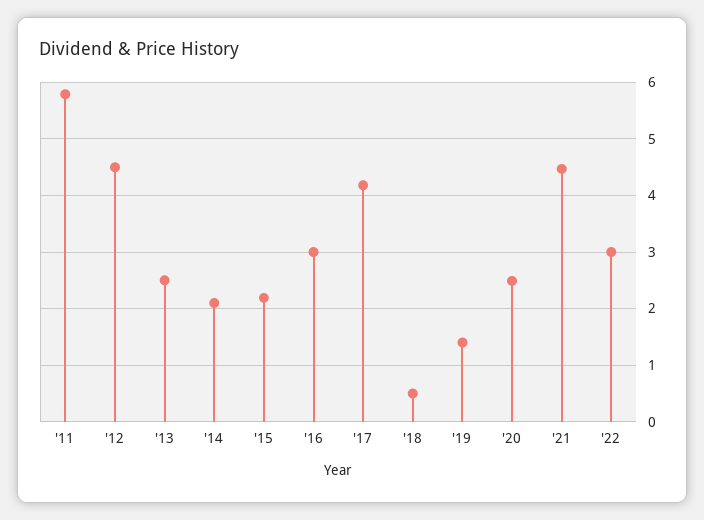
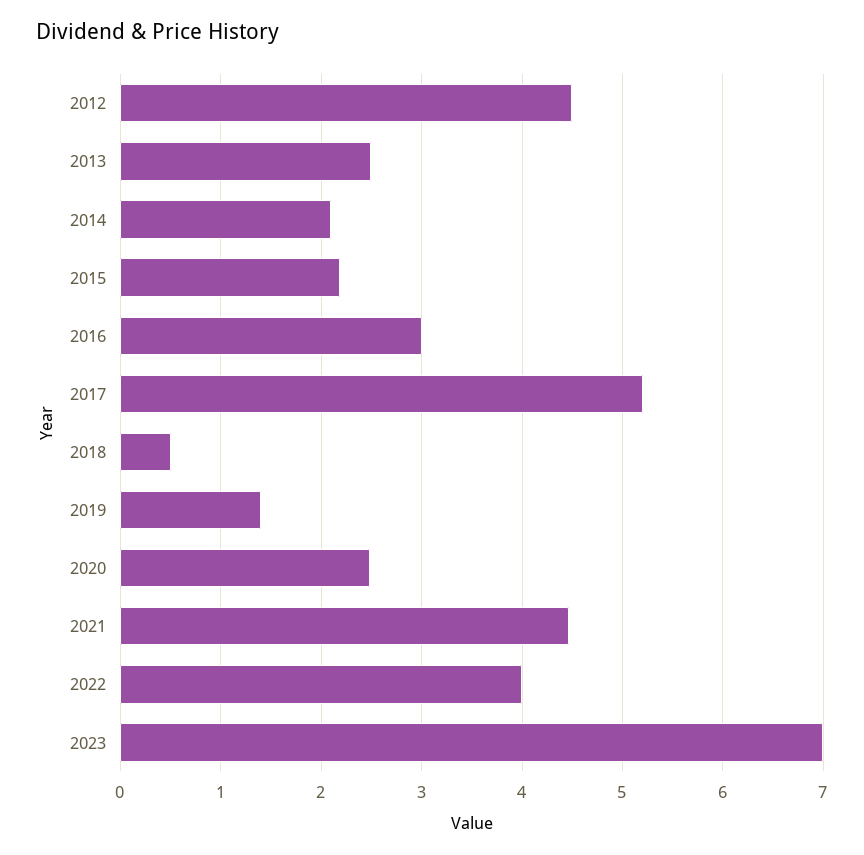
'11: 5.8 -> none
'17: 4.2 -> 5.2
'22: 3 -> 4
2023: none -> 7

